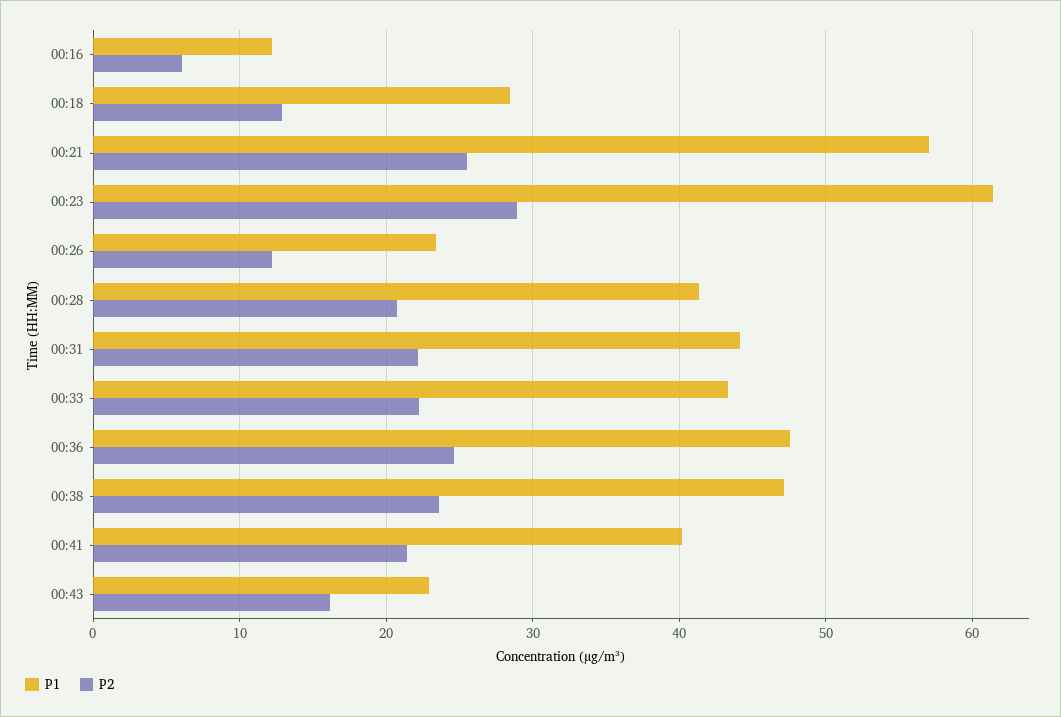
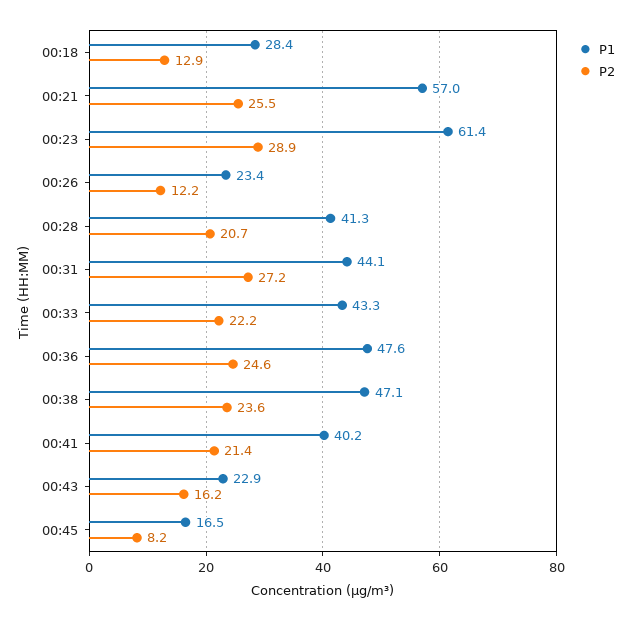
P1, 00:16: 12 -> none
P2, 00:16: 6 -> none
P2, 00:31: 22 -> 27.2
P1, 00:45: none -> 16.5
P2, 00:45: none -> 8.2

